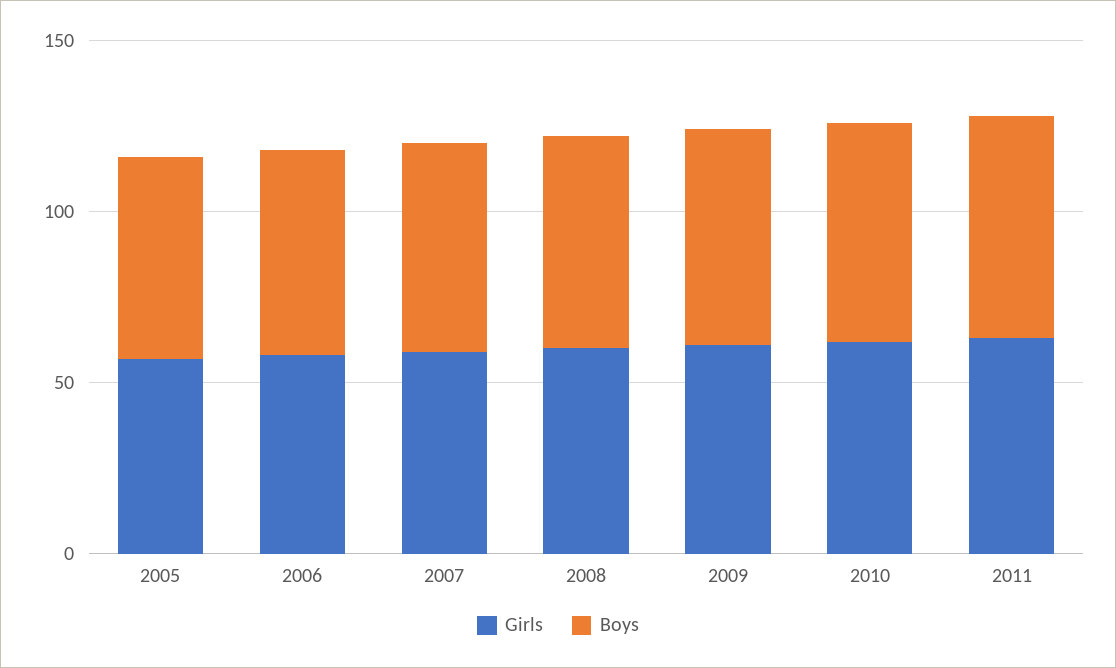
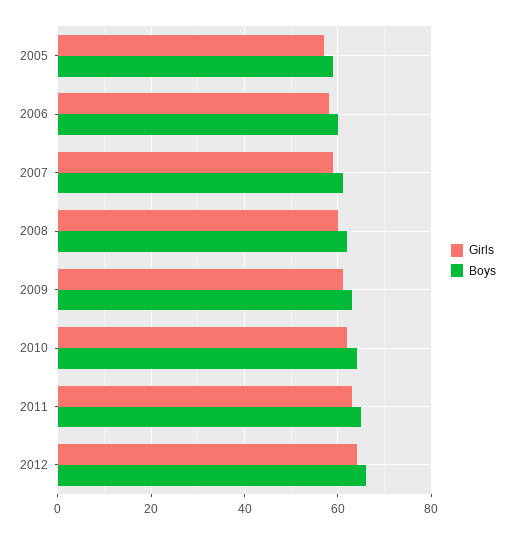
Girls, 2012: none -> 65
Boys, 2012: none -> 65

